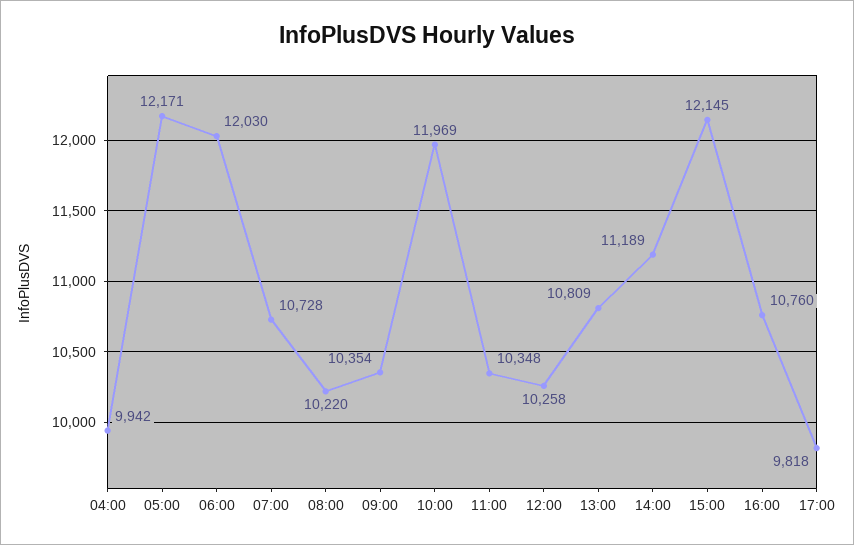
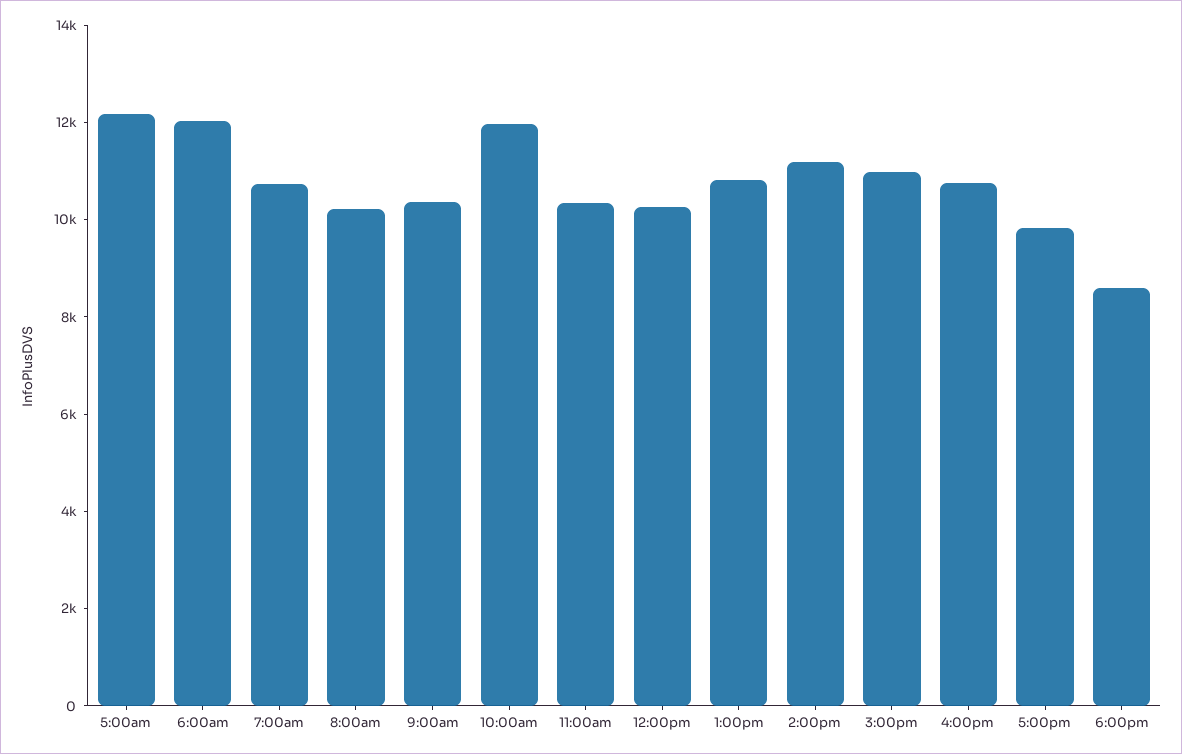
04:00: 9942 -> none
15:00: 12145 -> 11000
6:00pm: none -> 8500

